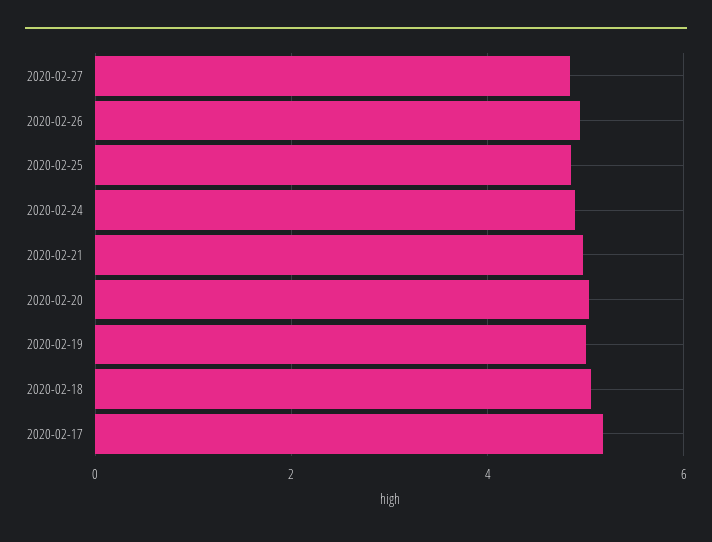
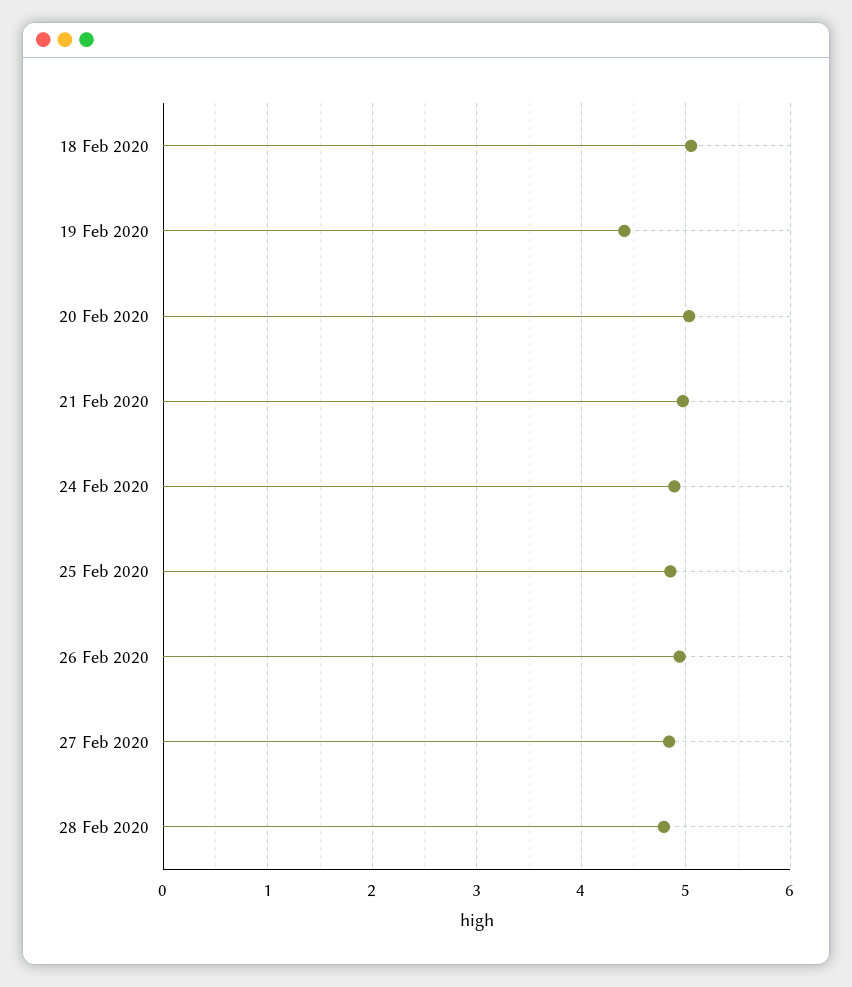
2020-02-19: 5 -> 4.4
2020-02-17: 5.2 -> none
28 Feb 2020: none -> 4.8

